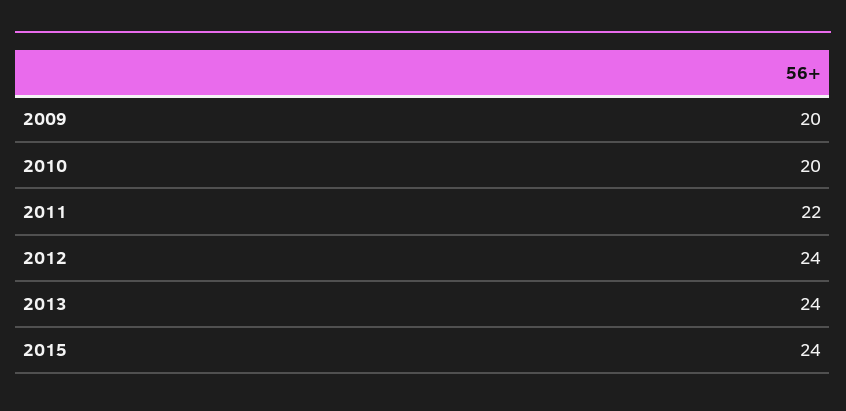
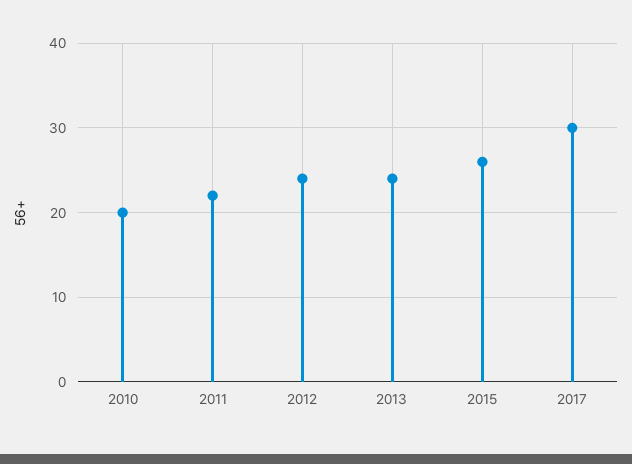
2009: 20 -> none
2015: 24 -> 26
2017: none -> 30

